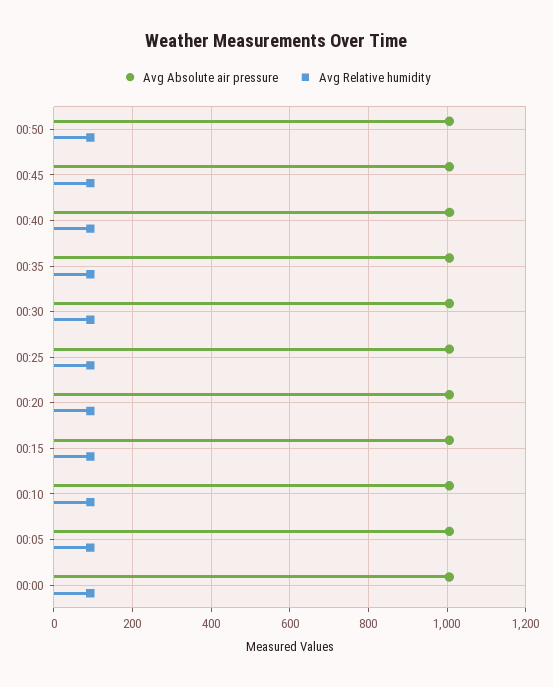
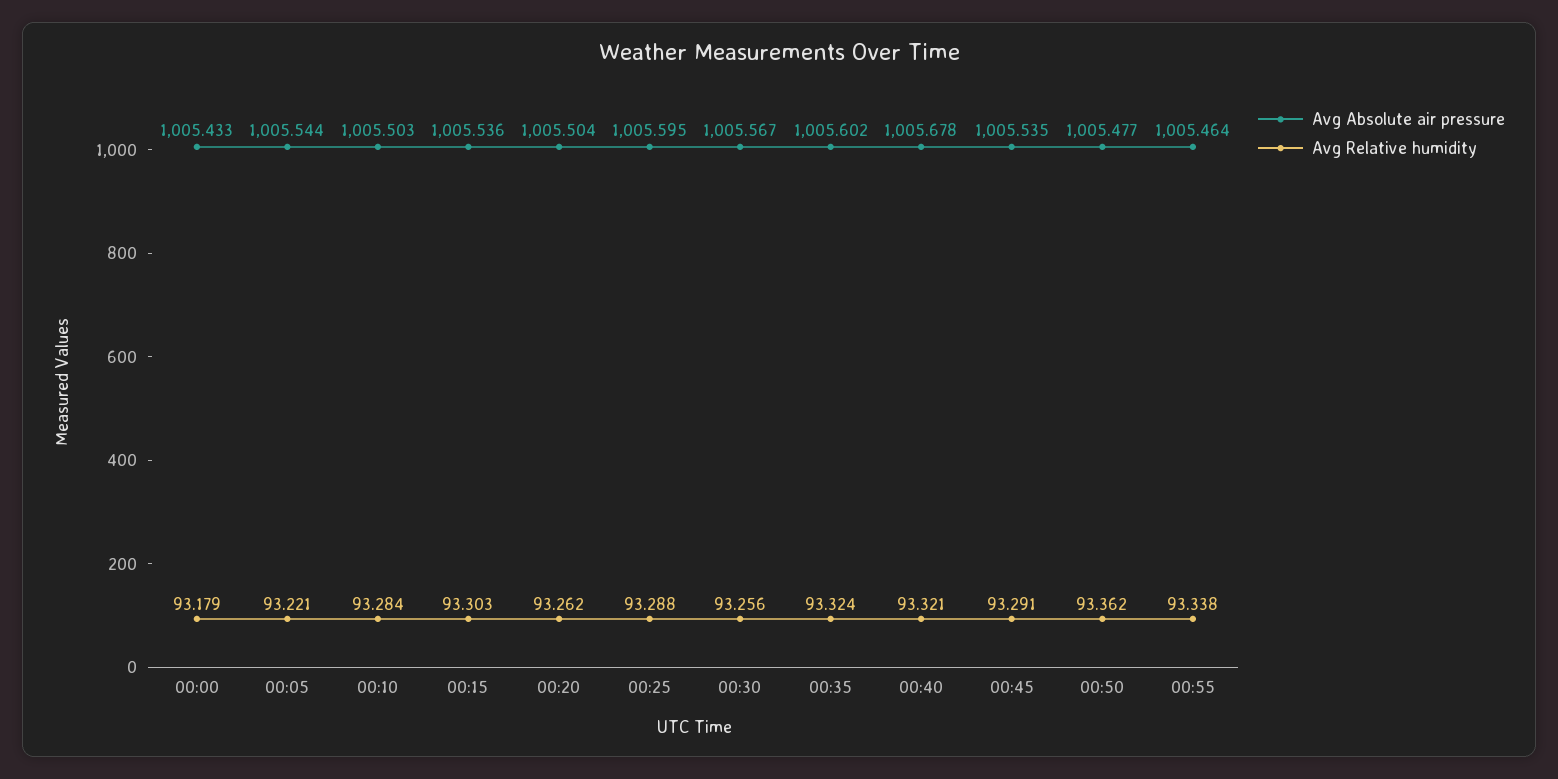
Avg Absolute air pressure, 00:55: none -> 1005.464
Avg Relative humidity, 00:55: none -> 93.338

